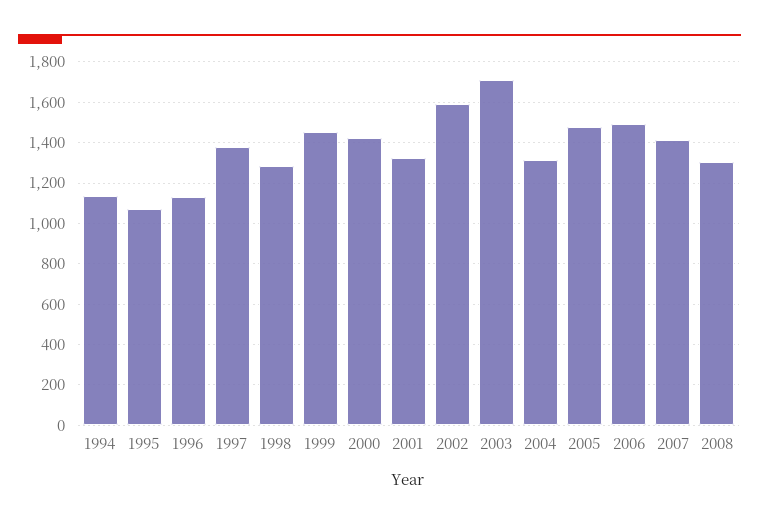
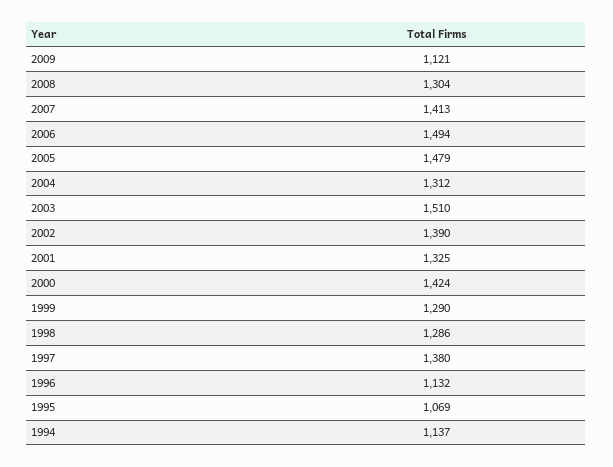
1999: 1450 -> 1290
2002: 1600 -> 1390
2003: 1700 -> 1510
2009: none -> 1121

